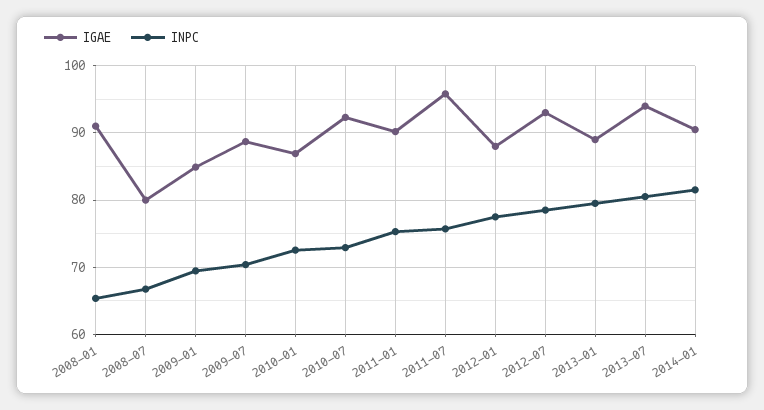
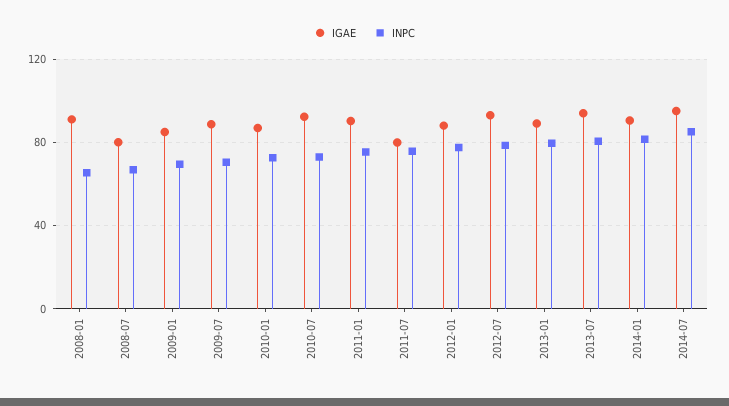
IGAE, 2011-07: 96 -> 80
IGAE, 2014-07: none -> 95
INPC, 2014-07: none -> 85

